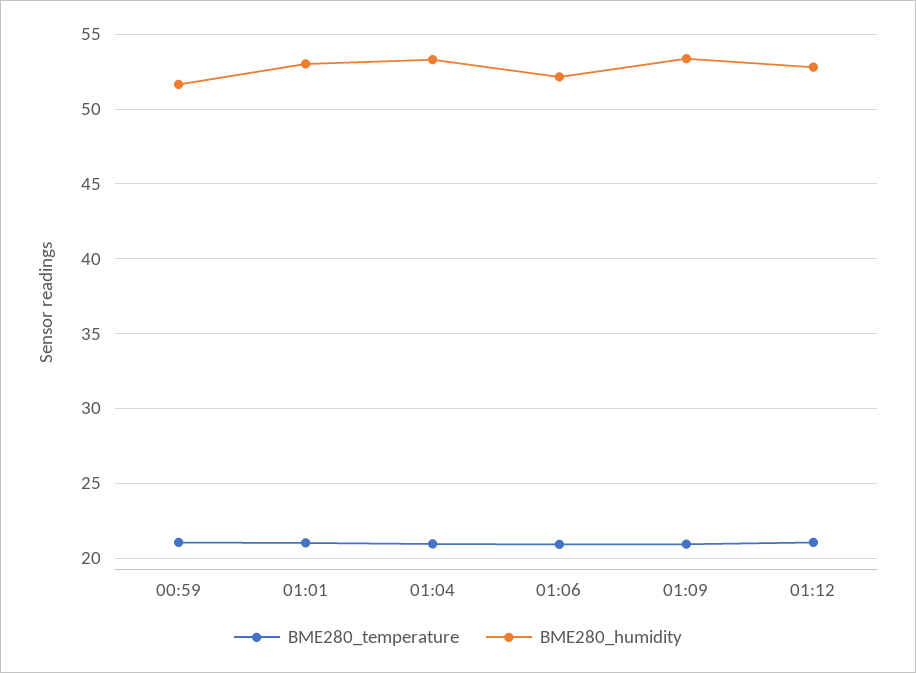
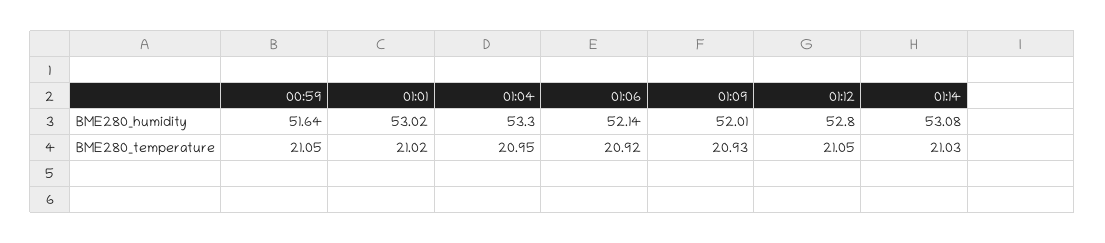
BME280_humidity, 01:09: 53.5 -> 52.01
BME280_humidity, 01:14: none -> 53.08
BME280_temperature, 01:14: none -> 21.03

